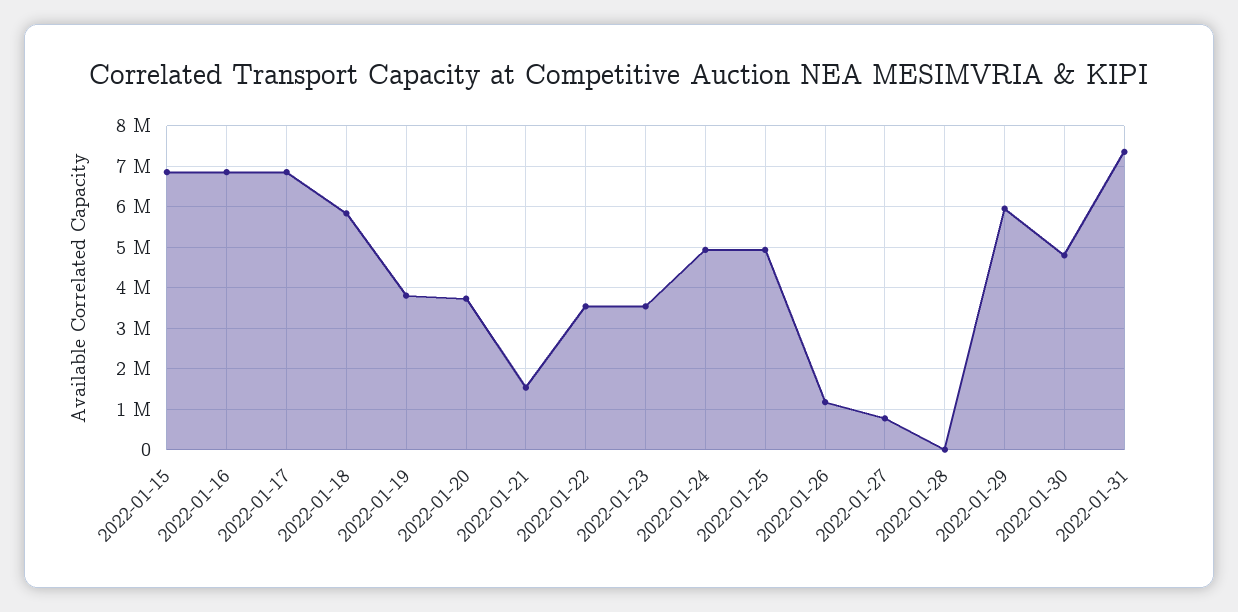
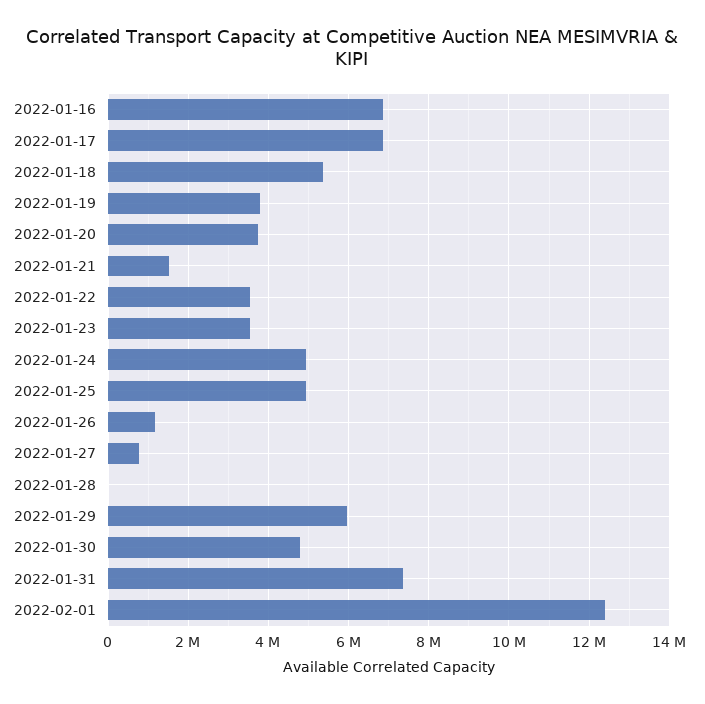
2022-01-15: 6800000 -> none
2022-01-18: 5800000 -> 5400000
2022-02-01: none -> 12400000

